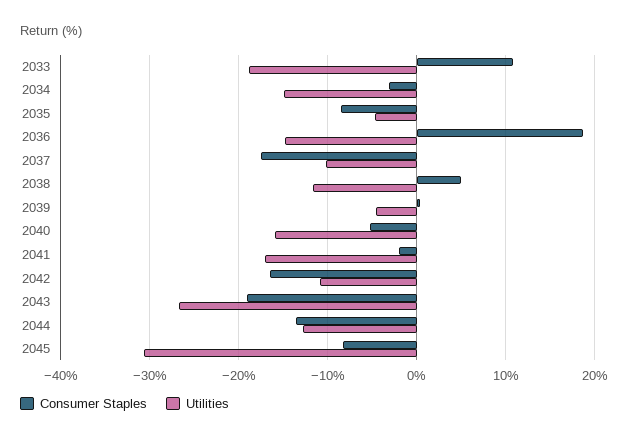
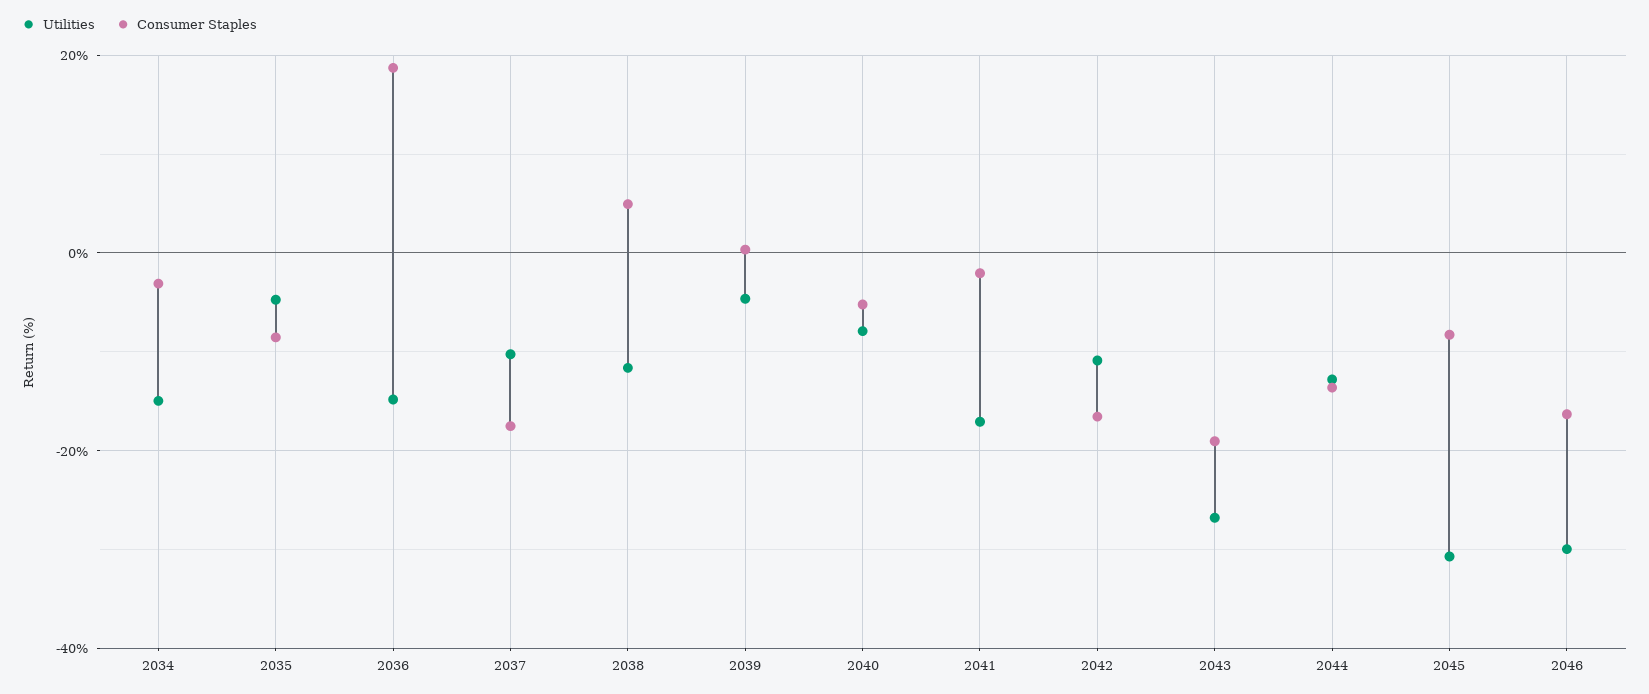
Consumer Staples, 2033: 11 -> none
Utilities, 2033: -19 -> none
Utilities, 2040: -16 -> -8
Utilities, 2046: none -> -30
Consumer Staples, 2046: none -> -16

